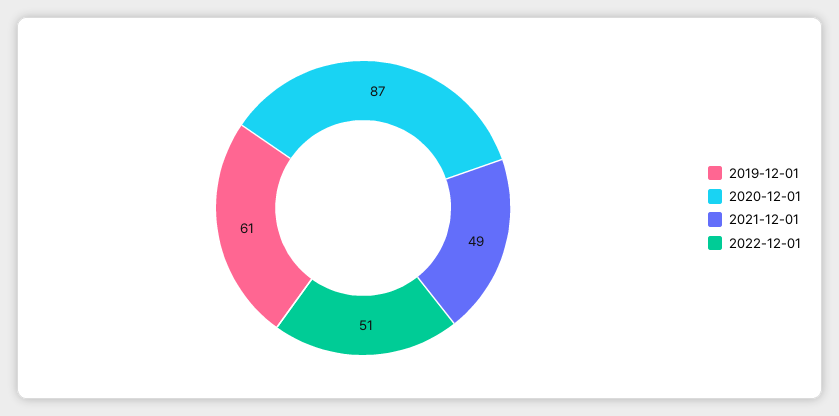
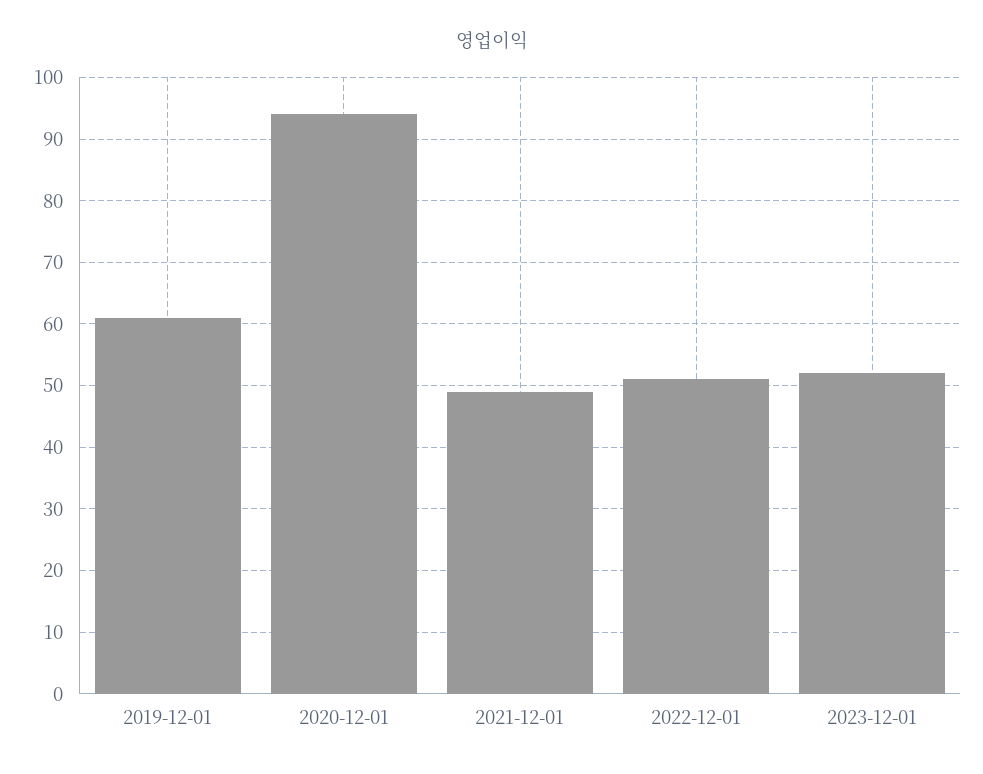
2020-12-01: 87 -> 94
2023-12-01: none -> 52

